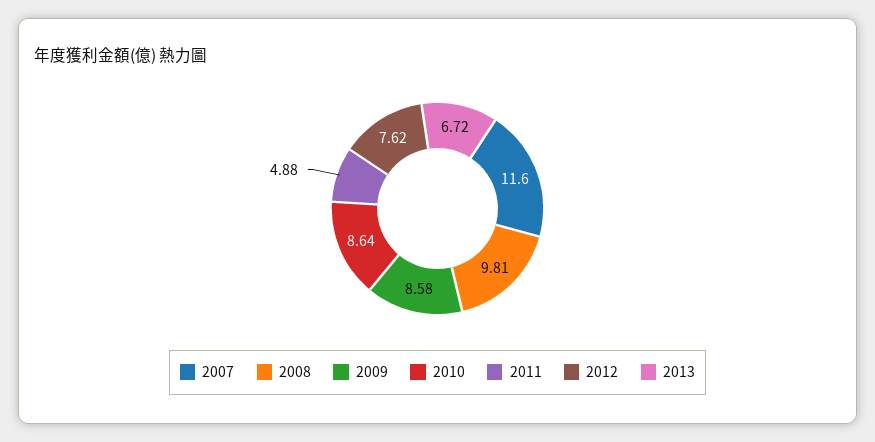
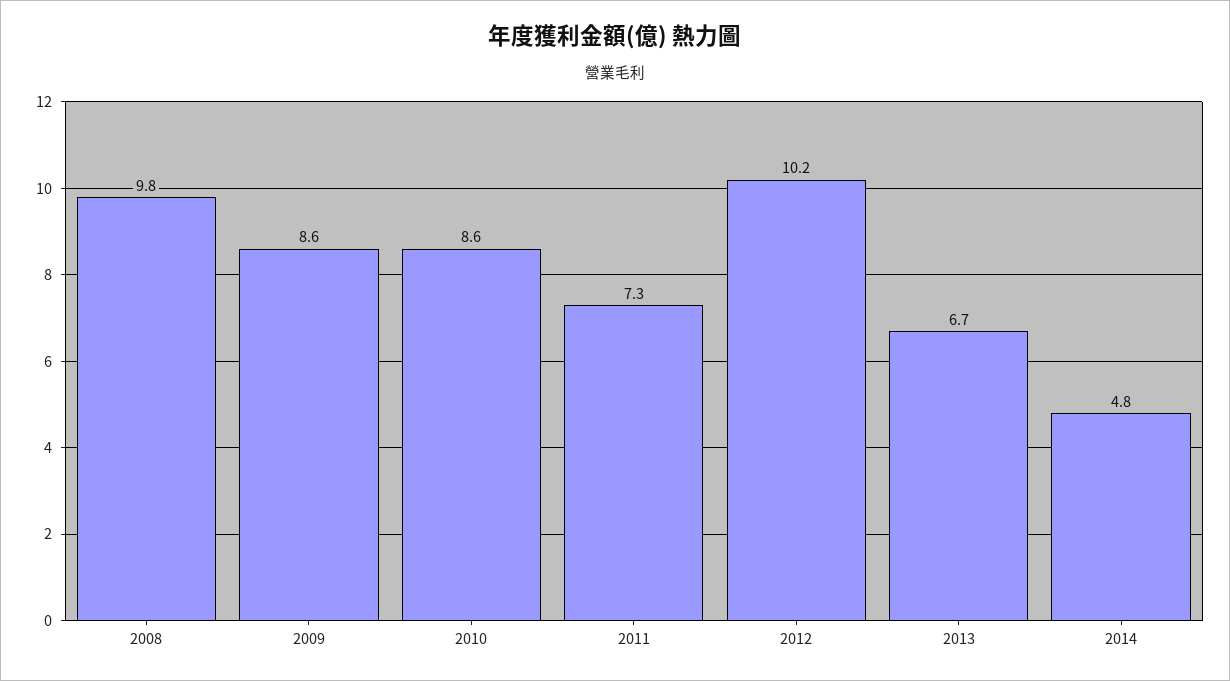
2007: 11.6 -> none
2011: 4.88 -> 7.3
2012: 7.62 -> 10.2
2014: none -> 4.8

